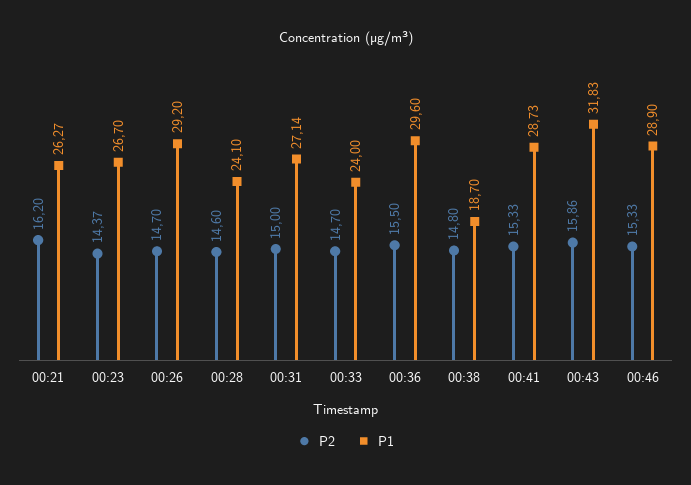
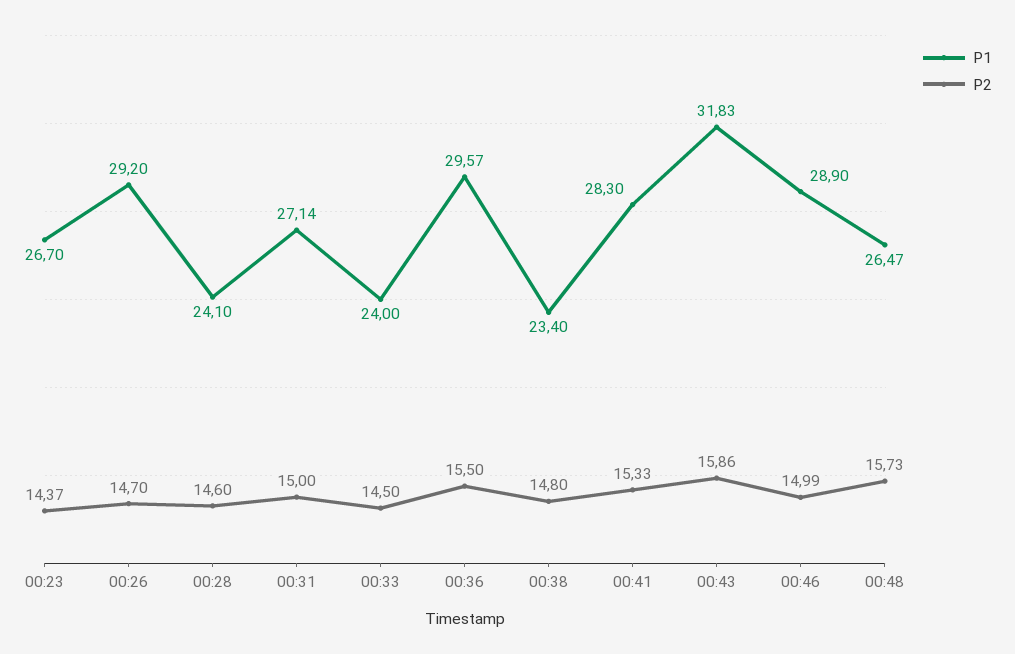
P2, 00:21: 16.2 -> none
P1, 00:21: 26.27 -> none
P2, 00:33: 14.7 -> 14.5
P1, 00:36: 29.6 -> 29.57
P1, 00:38: 18.7 -> 23.4
P1, 00:41: 28.73 -> 28.3
P2, 00:46: 15.33 -> 14.99
P1, 00:48: none -> 26.47
P2, 00:48: none -> 15.73

